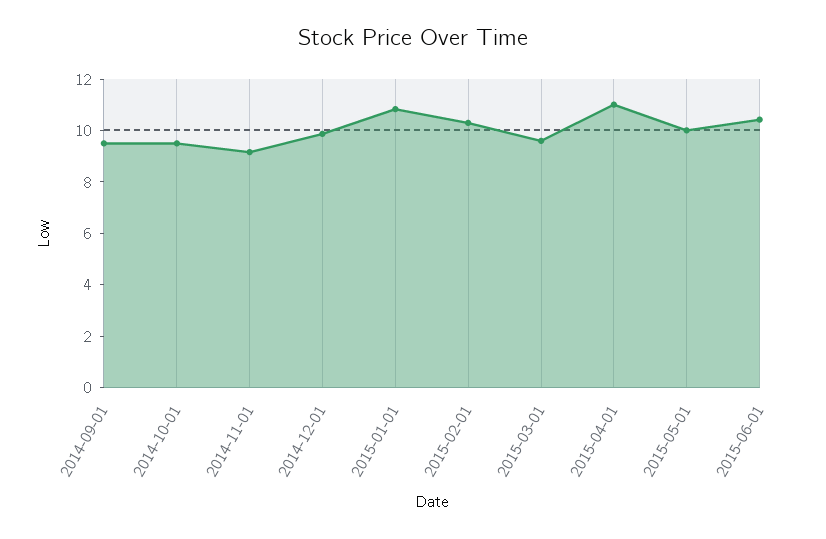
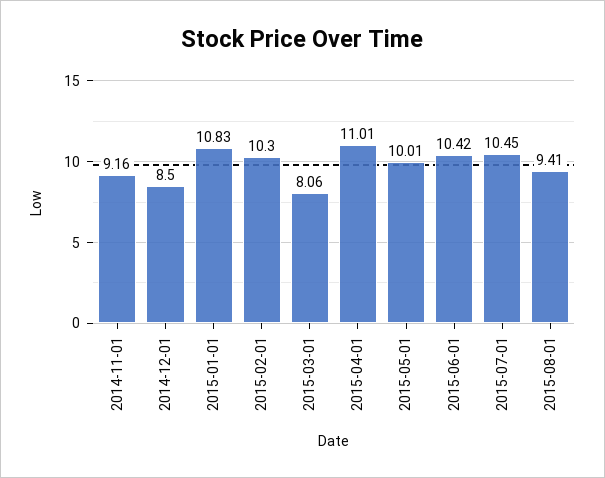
2014-09-01: 9.5 -> none
2014-10-01: 9.5 -> none
2014-12-01: 10 -> 8.5
2015-03-01: 9.5 -> 8.06
2015-07-01: none -> 10.45
2015-08-01: none -> 9.41

